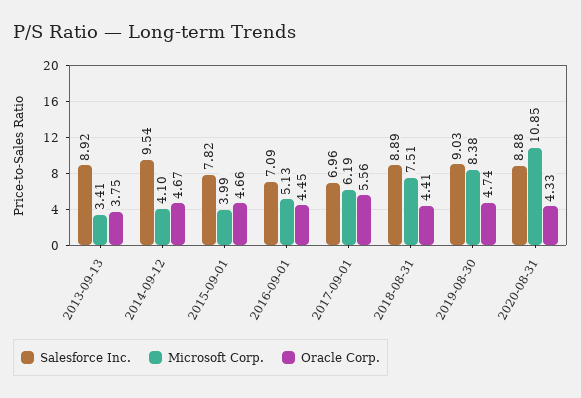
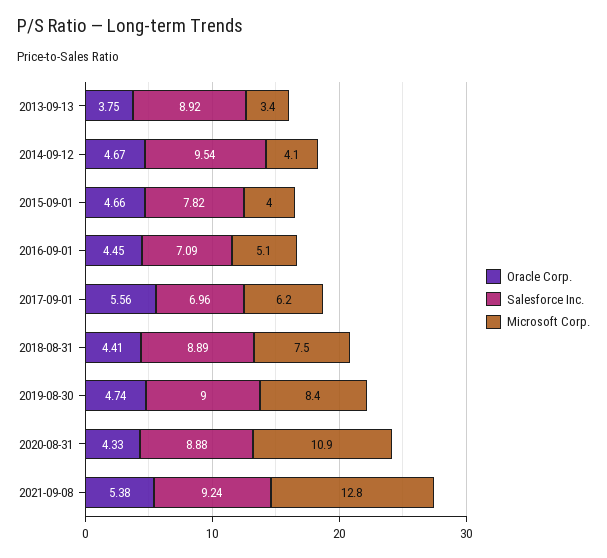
Salesforce Inc., 2019-08-30: 9.03 -> 9
Oracle Corp., 2021-09-08: none -> 5.38
Salesforce Inc., 2021-09-08: none -> 9.24
Microsoft Corp., 2021-09-08: none -> 12.8

